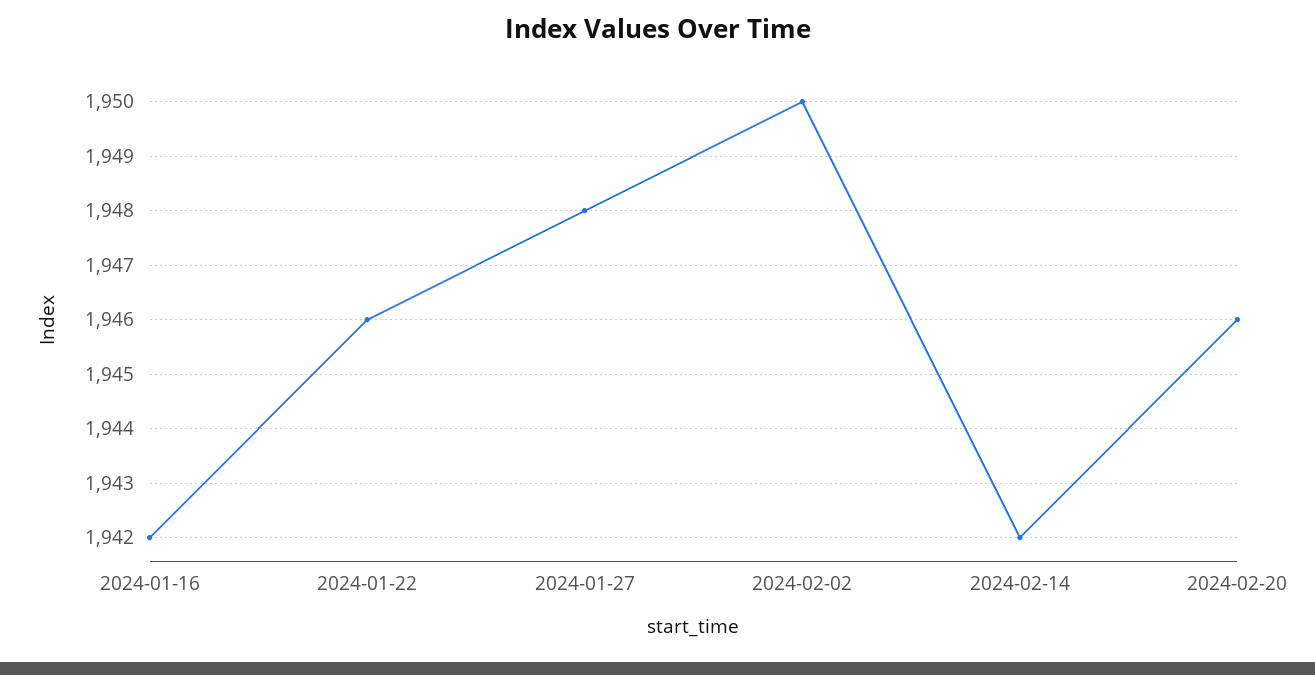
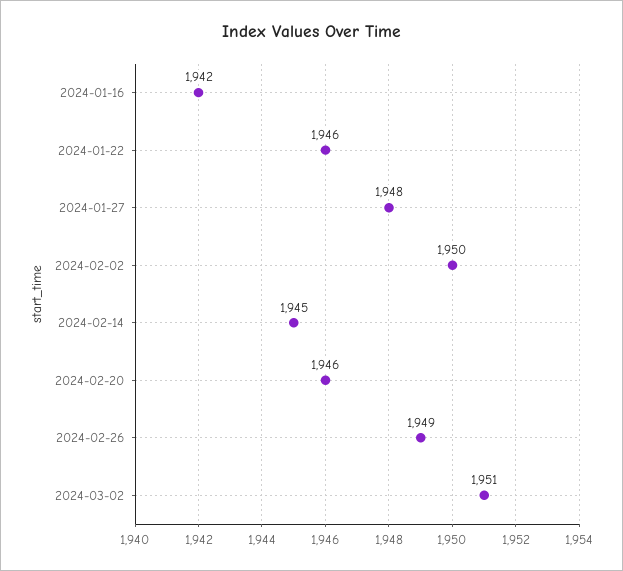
2024-02-14: 1942 -> 1945
2024-02-26: none -> 1949
2024-03-02: none -> 1951

